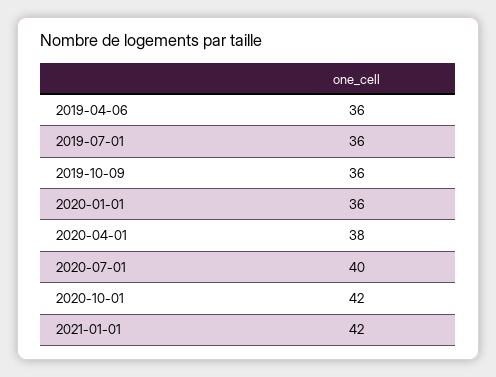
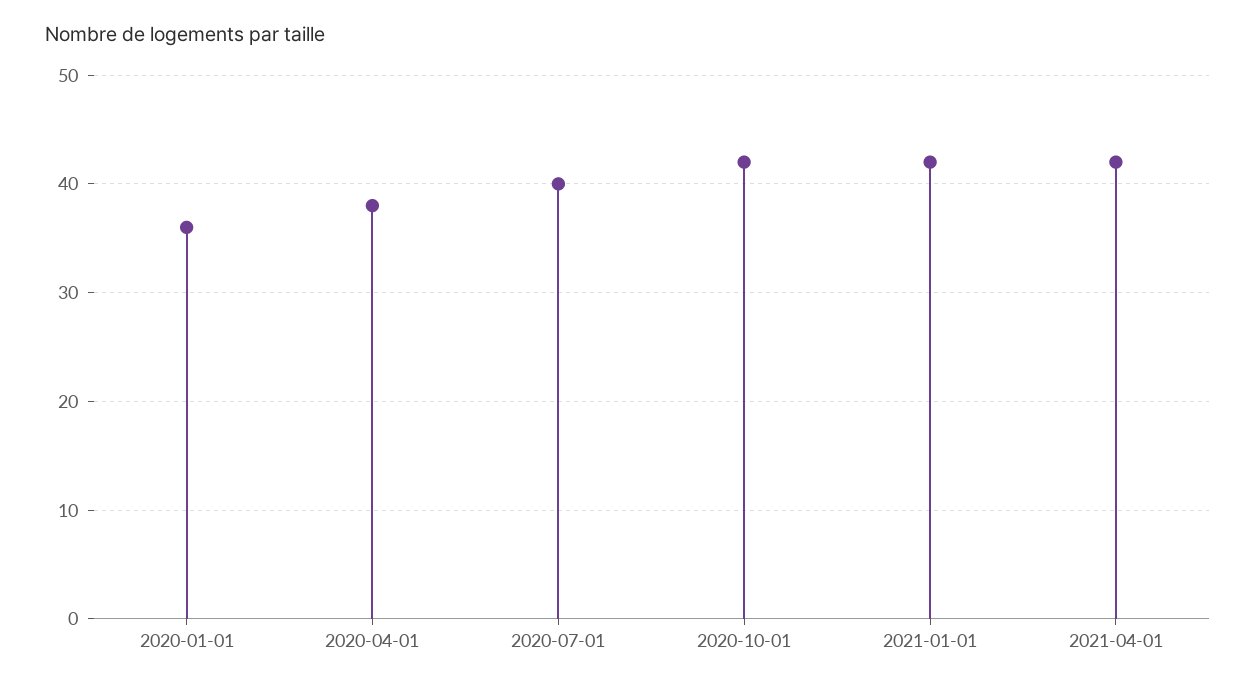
2019-04-06: 36 -> none
2019-07-01: 36 -> none
2019-10-09: 36 -> none
2021-04-01: none -> 42

